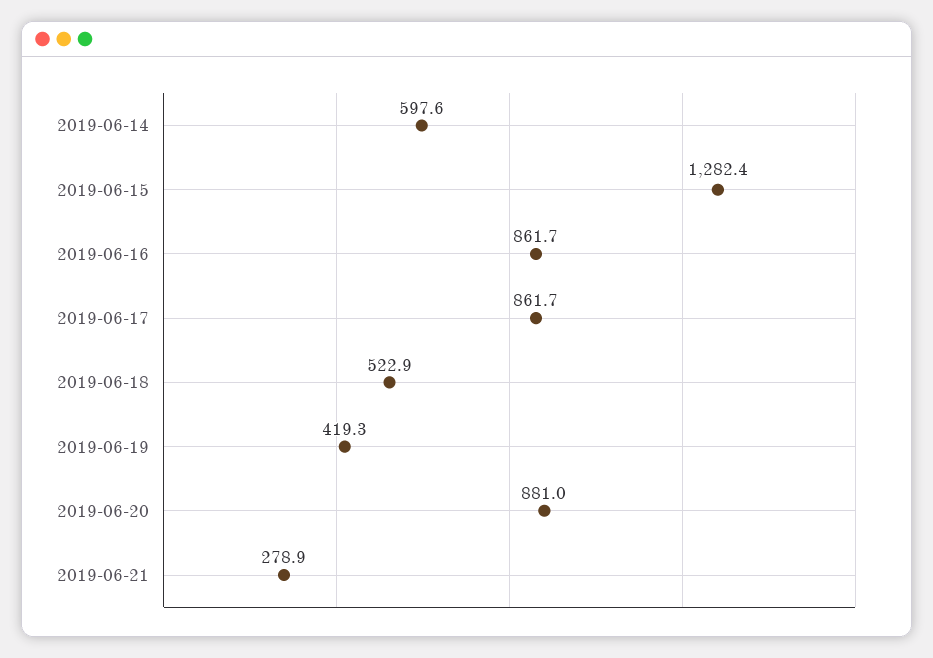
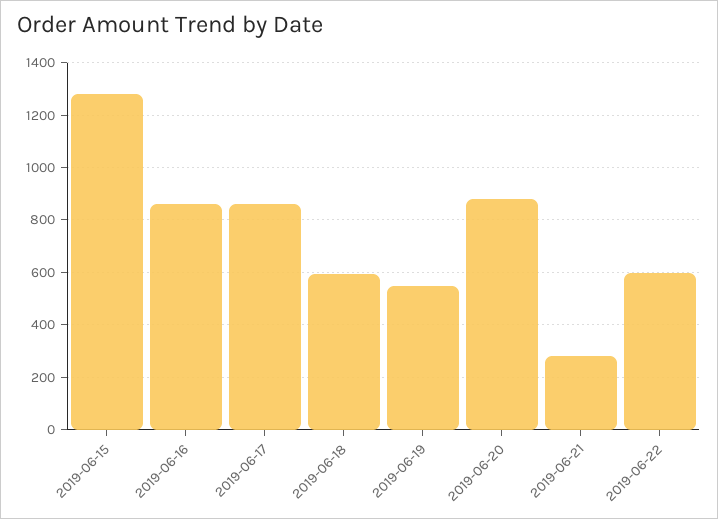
2019-06-14: 597.6 -> none
2019-06-18: 522.9 -> 600
2019-06-19: 419.3 -> 550
2019-06-22: none -> 600

